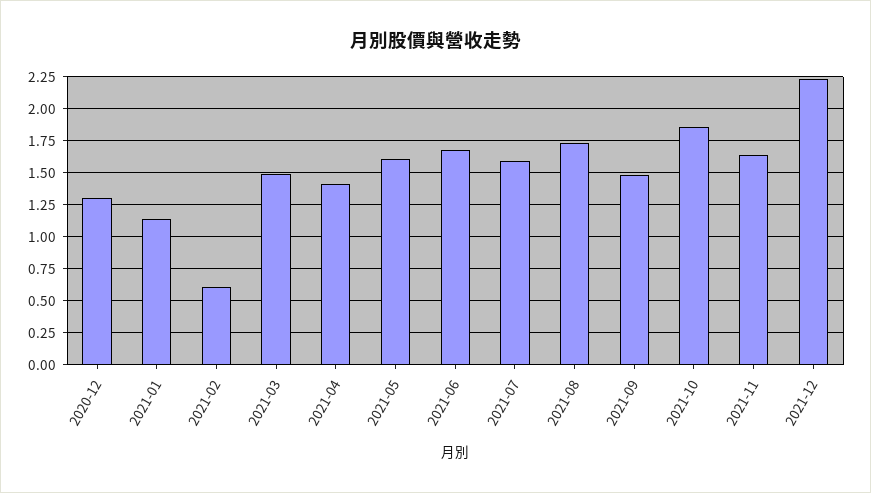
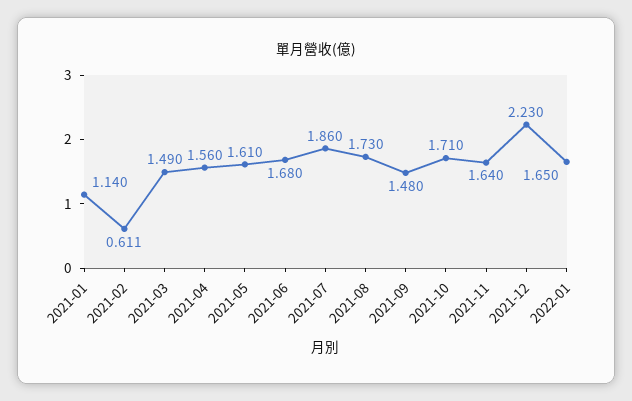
2020-12: 1.3 -> none
2021-04: 1.4 -> 1.56
2021-07: 1.6 -> 1.86
2021-10: 1.85 -> 1.71
2022-01: none -> 1.65

